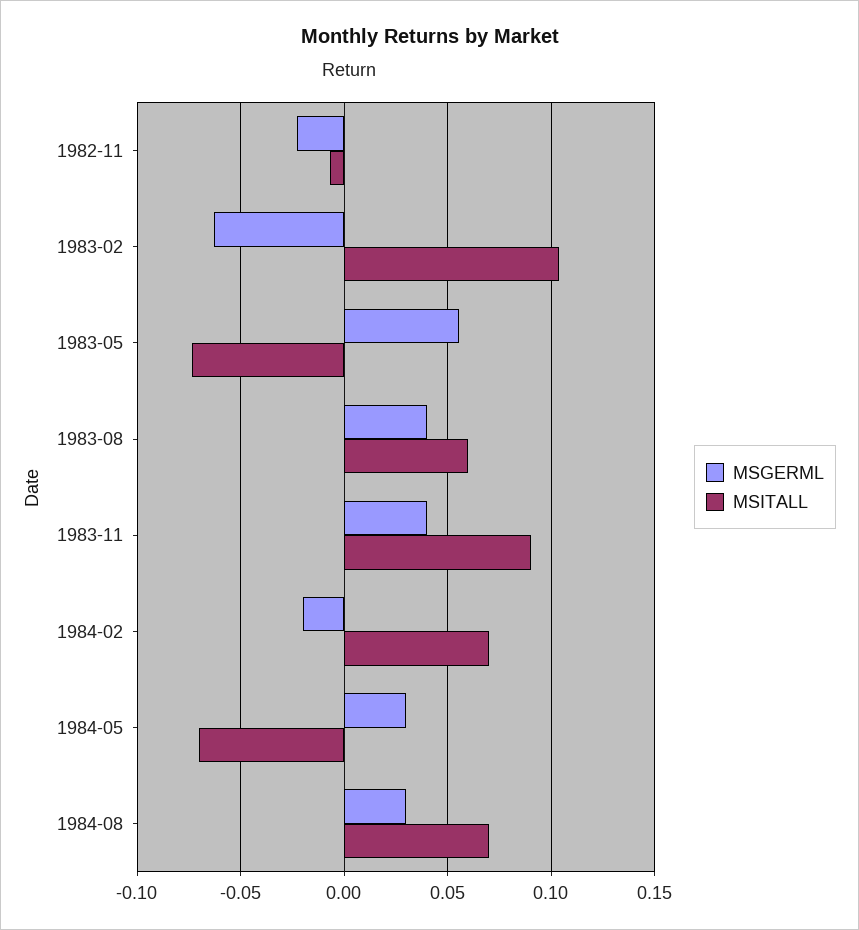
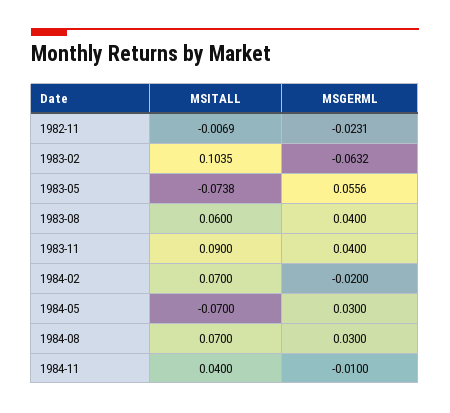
MSITALL, 1984-11: none -> 0.04
MSGERML, 1984-11: none -> -0.01

